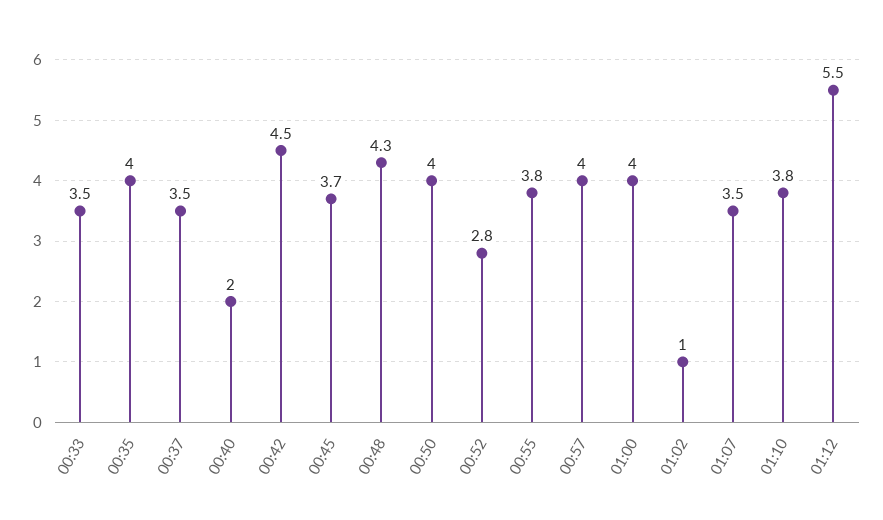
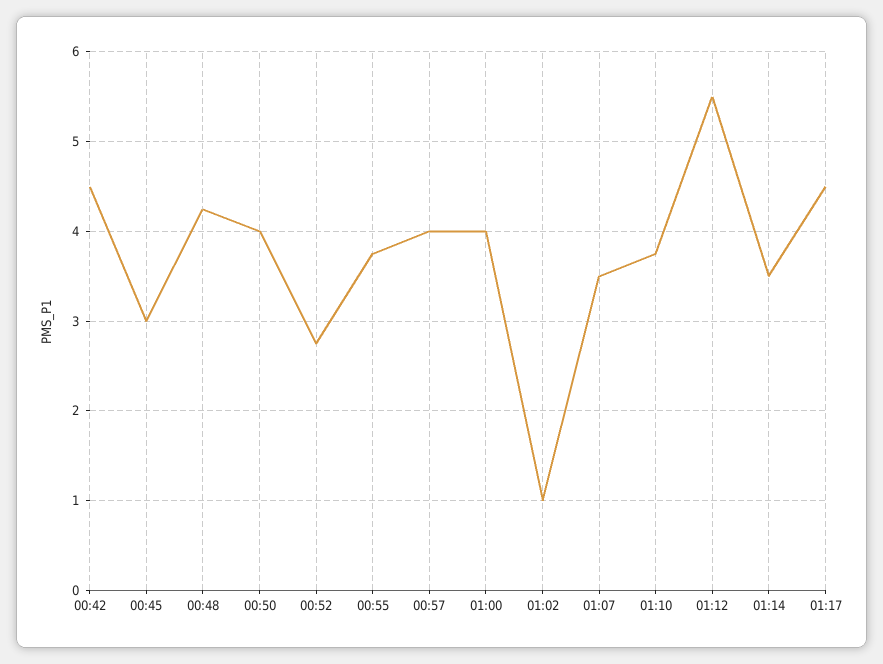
00:33: 3.5 -> none
00:35: 4 -> none
00:37: 3.5 -> none
00:40: 2 -> none
00:45: 3.7 -> 3
01:14: none -> 3.5
01:17: none -> 4.5

